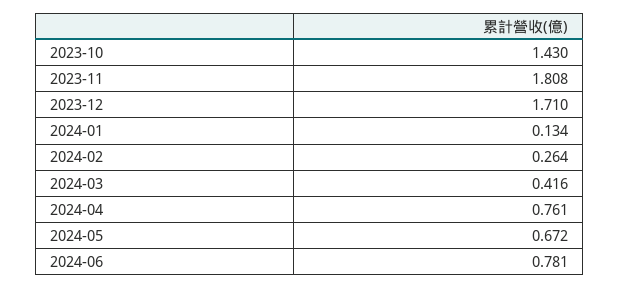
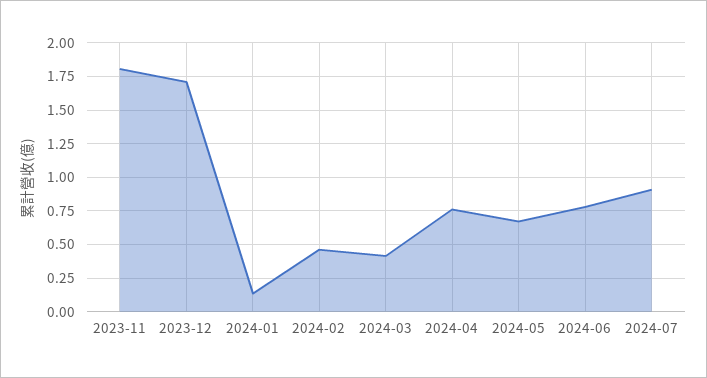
2023-10: 1.43 -> none
2024-02: 0.264 -> 0.45
2024-07: none -> 0.9

